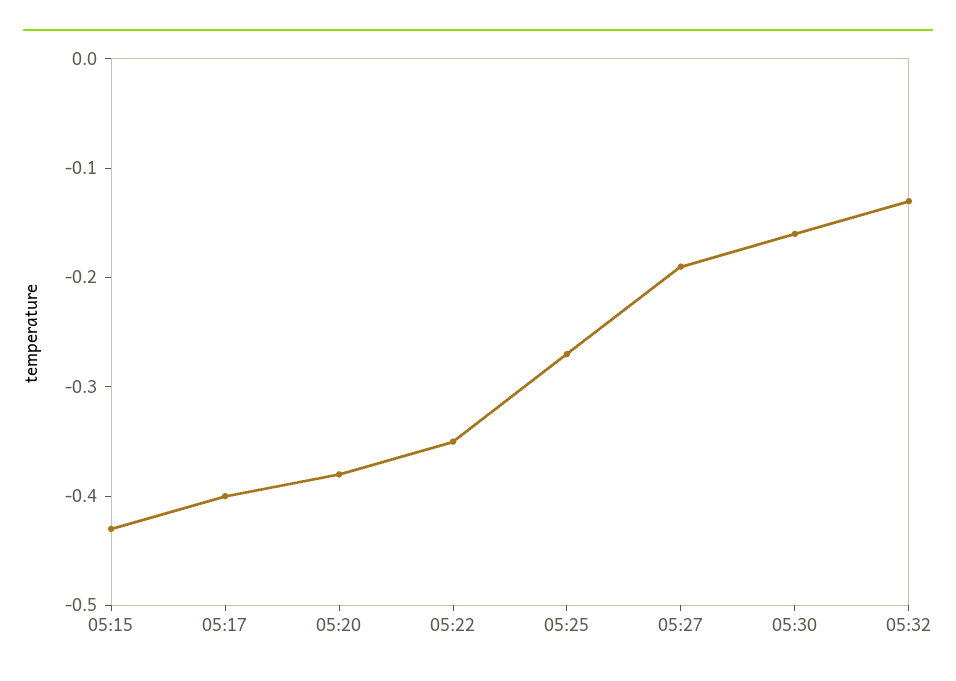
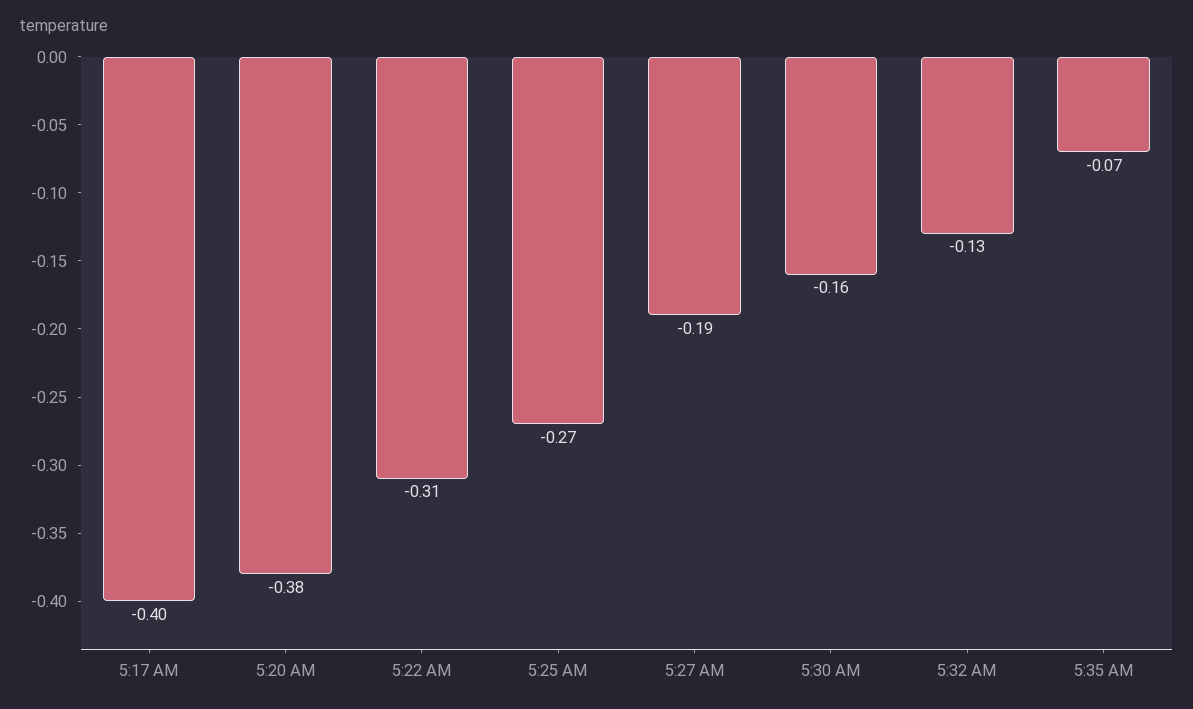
05:15: -0.43 -> none
05:22: -0.35 -> -0.31
5:35 AM: none -> -0.07

